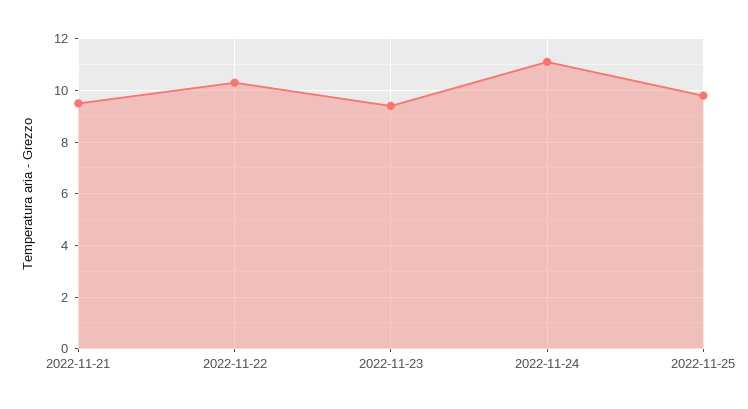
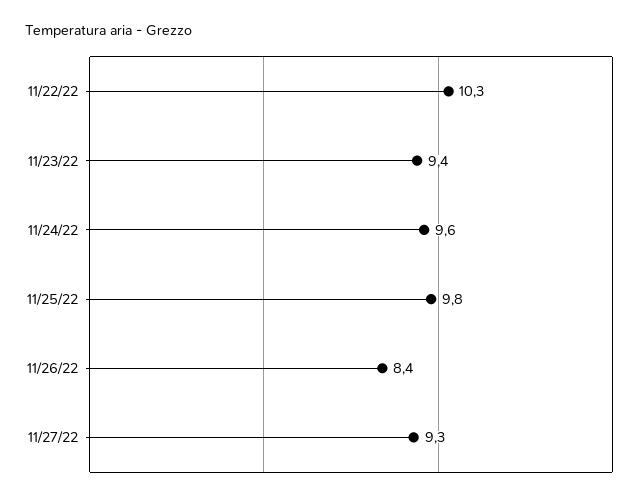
2022-11-21: 9.5 -> none
2022-11-24: 11 -> 9.6
11/26/22: none -> 8.4
11/27/22: none -> 9.3

